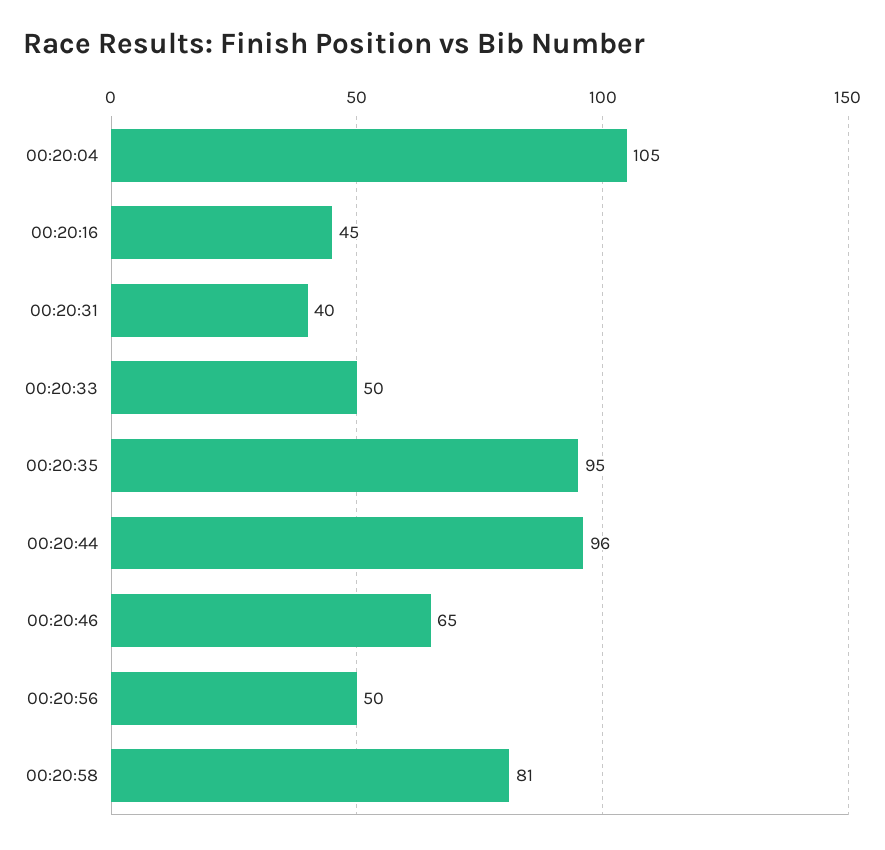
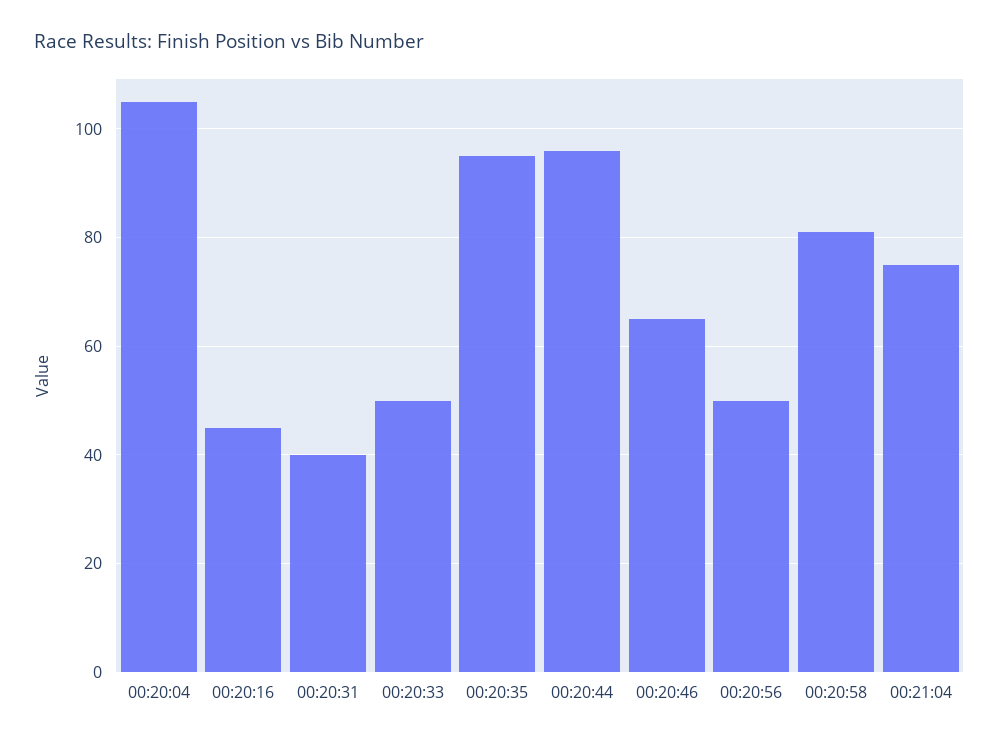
00:21:04: none -> 75

